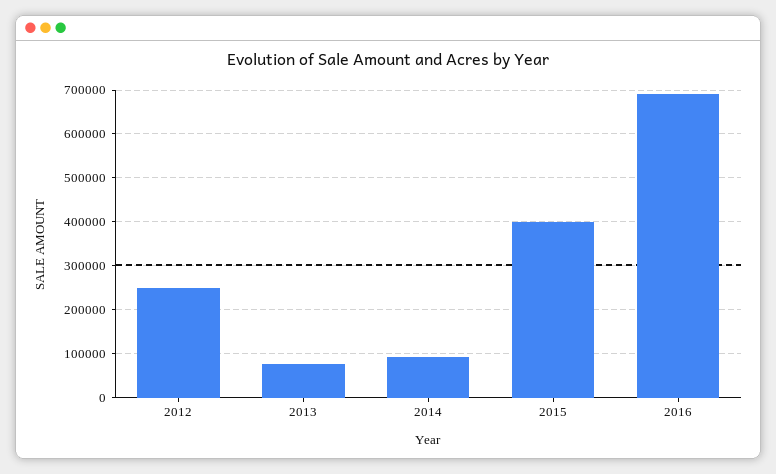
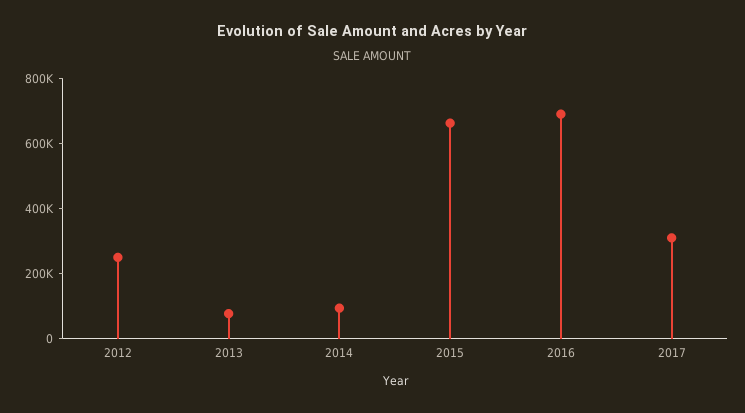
2015: 400000 -> 650000
2017: none -> 300000

